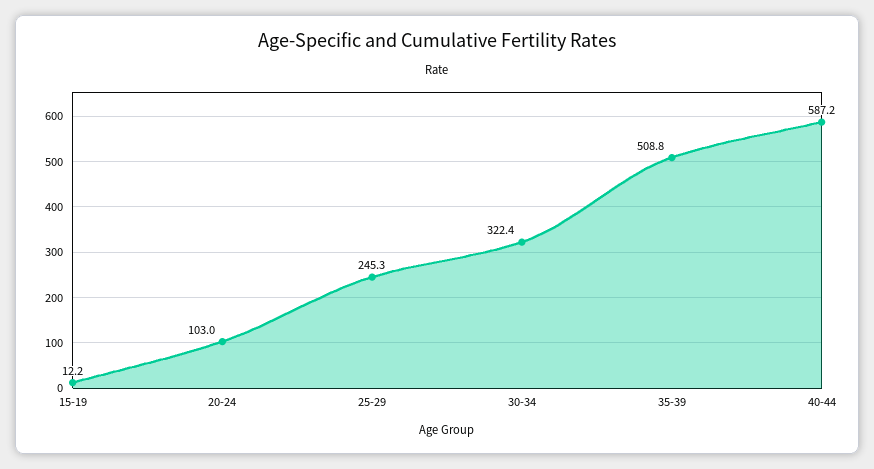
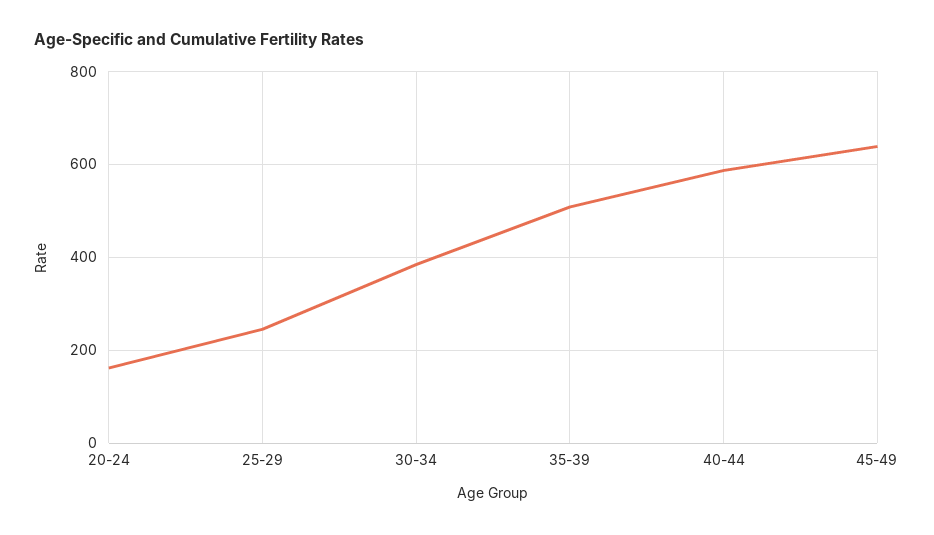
15-19: 12.2 -> none
20-24: 103 -> 160
30-34: 322.4 -> 380
45-49: none -> 640

